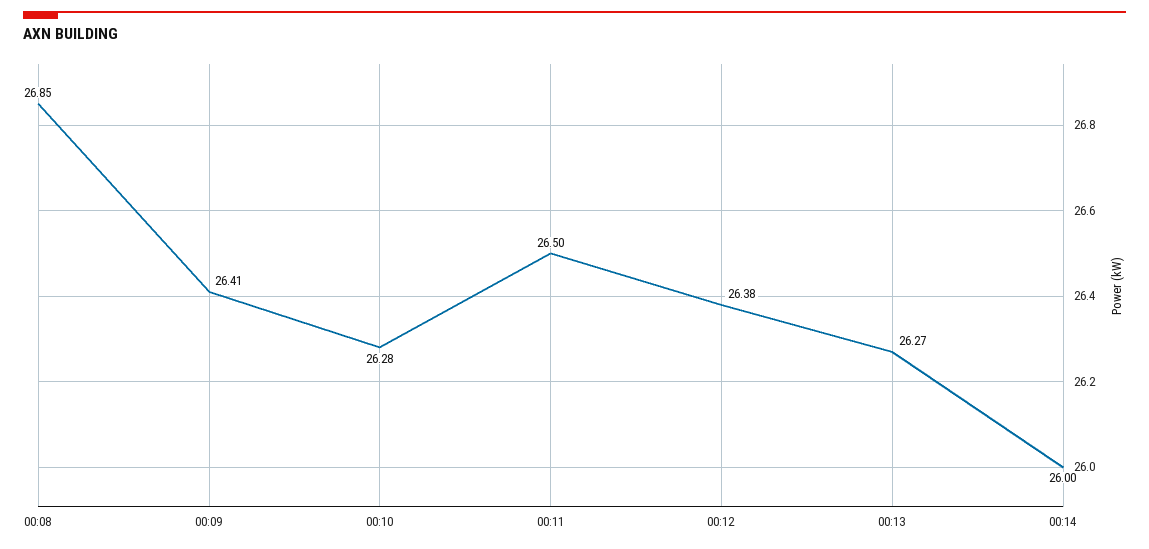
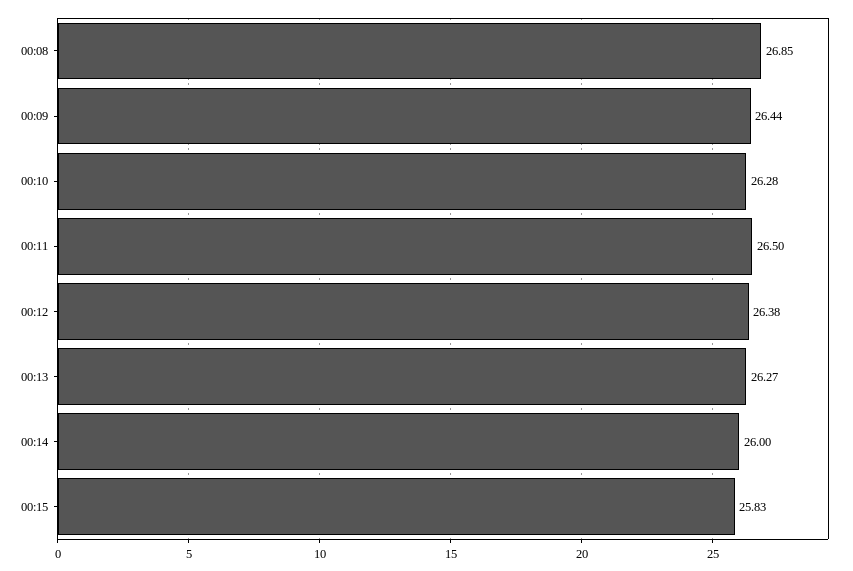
00:09: 26.41 -> 26.44
00:15: none -> 25.83

